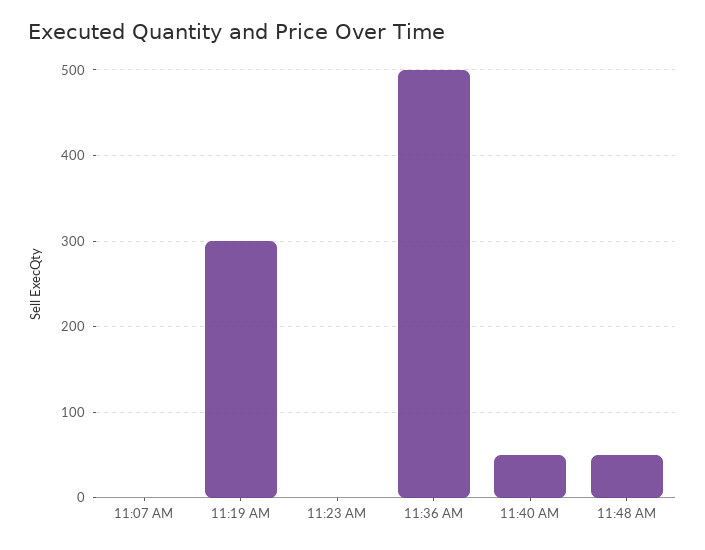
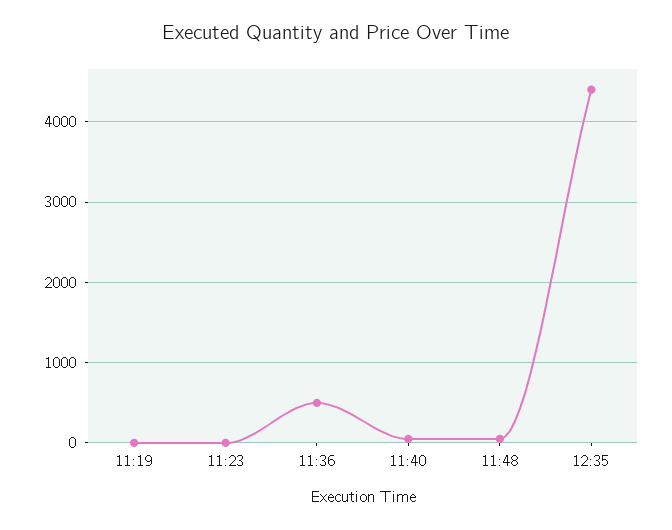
11:07 AM: 0 -> none
11:19 AM: 300 -> 0
12:35: none -> 4400

